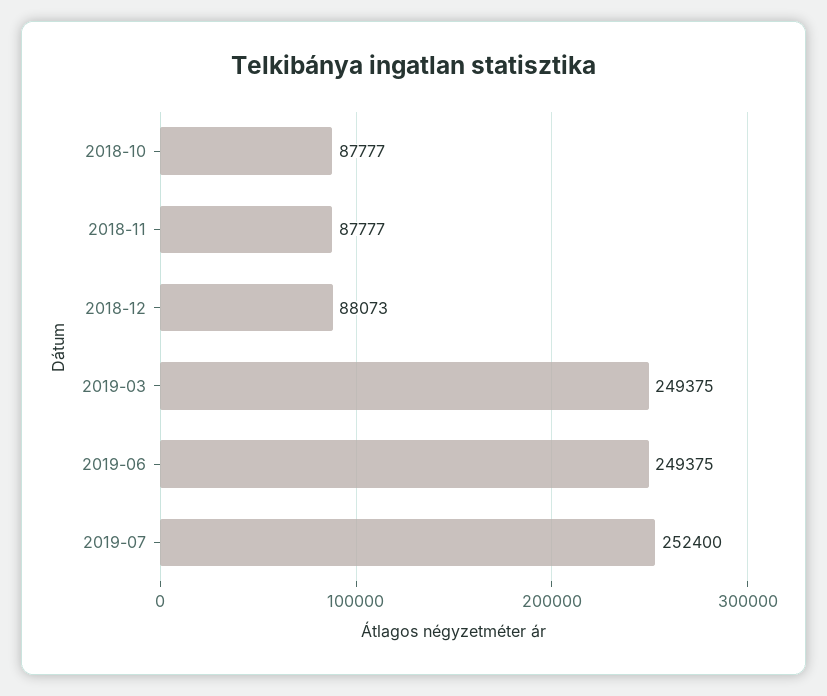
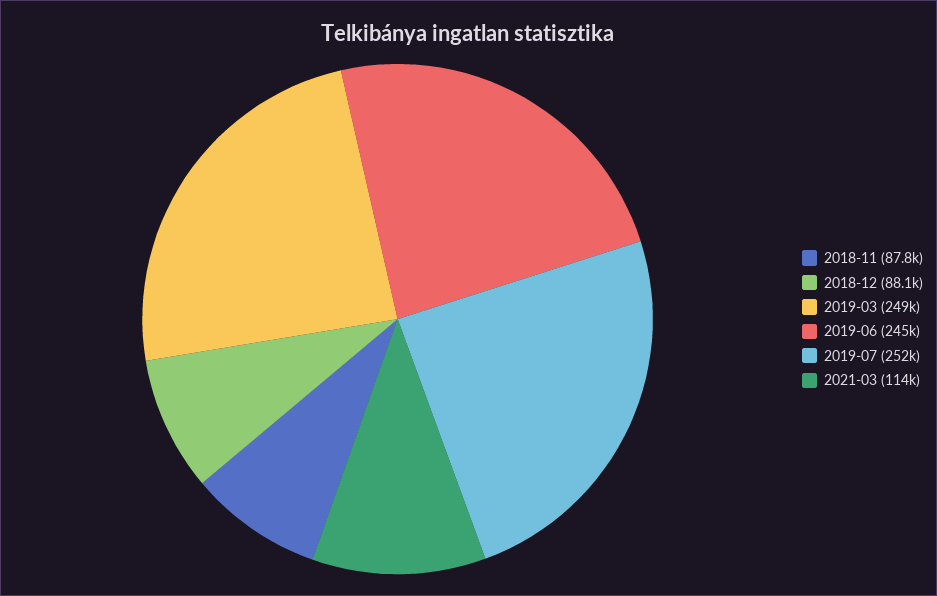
2018-10: 87777 -> none
2019-06: 249375 -> 245000
2021-03: none -> 114000

